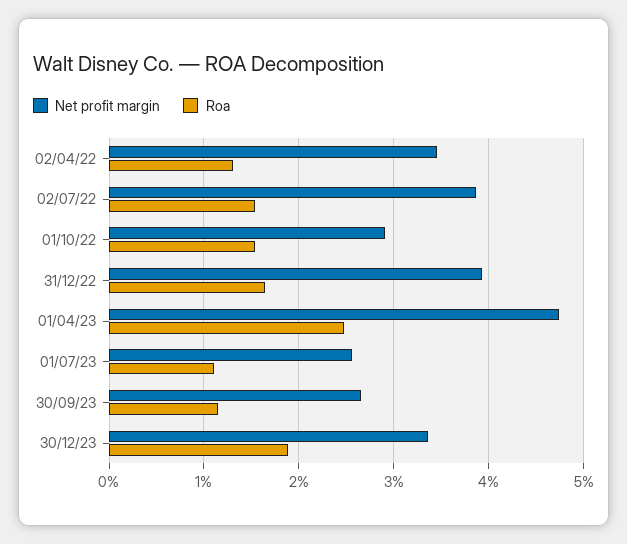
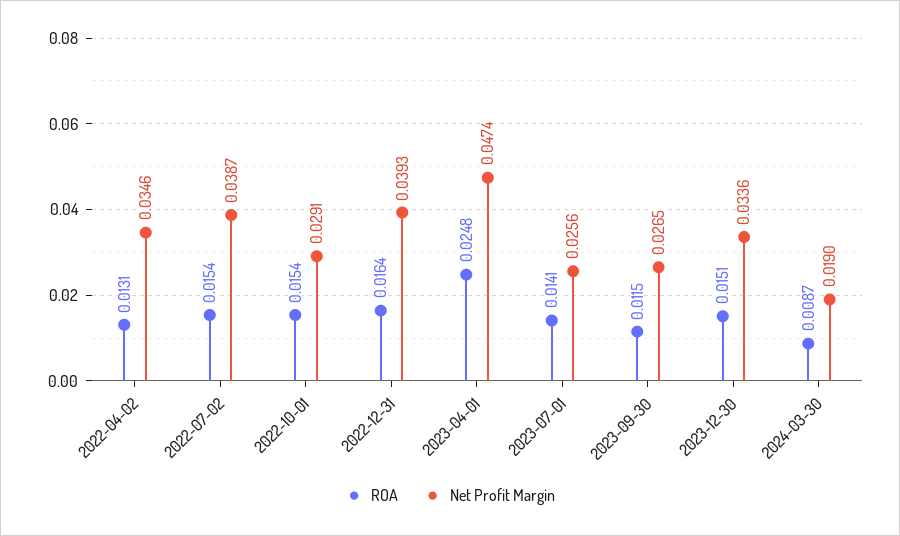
Roa, 01/07/23: 0.011 -> 0.0141
Roa, 30/12/23: 0.019 -> 0.0151
Roa, 2024-03-30: none -> 0.0087
Net profit margin, 2024-03-30: none -> 0.019

